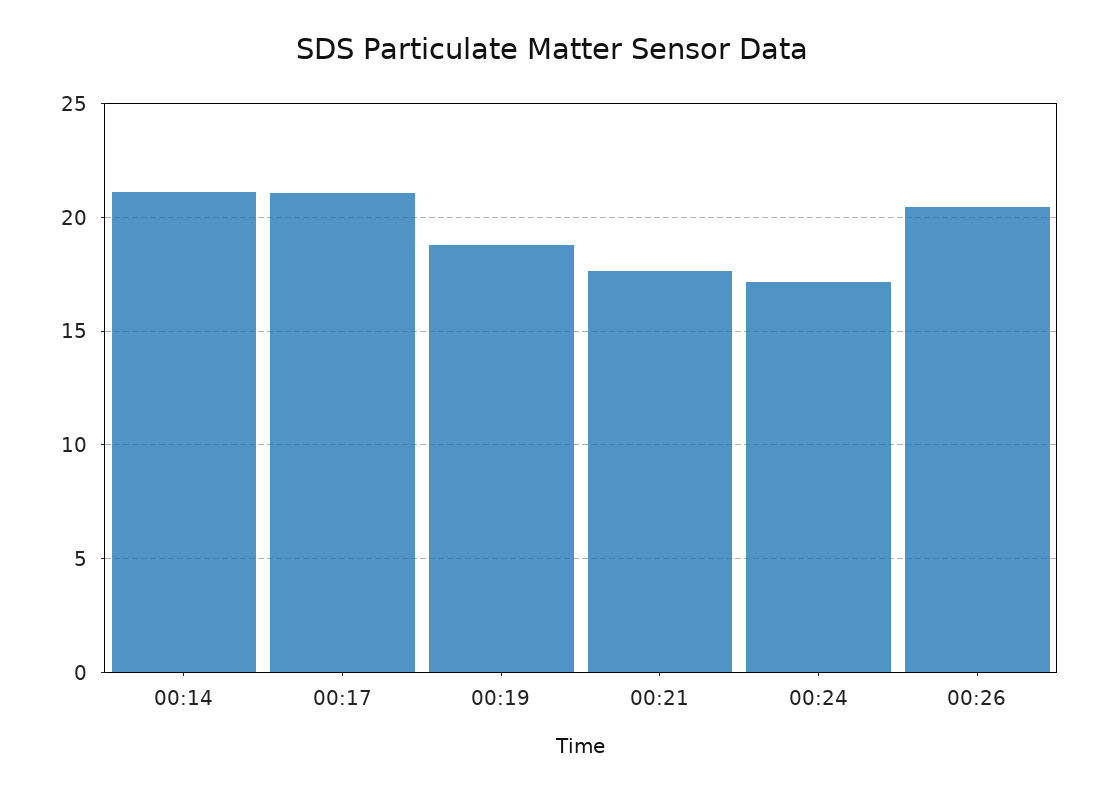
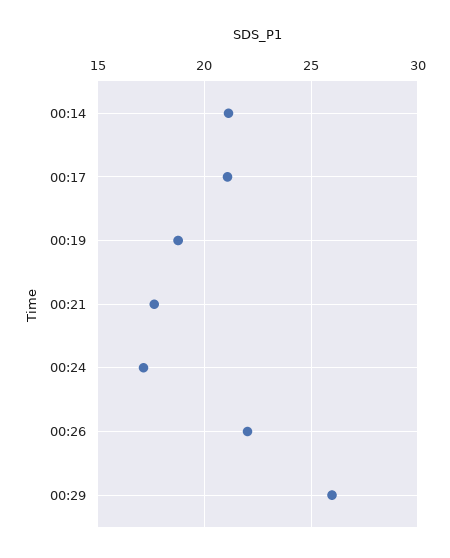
00:26: 20.5 -> 22
00:29: none -> 26

